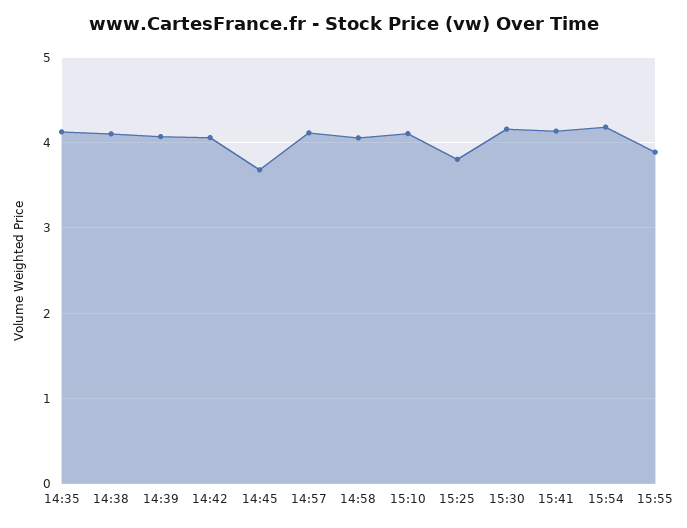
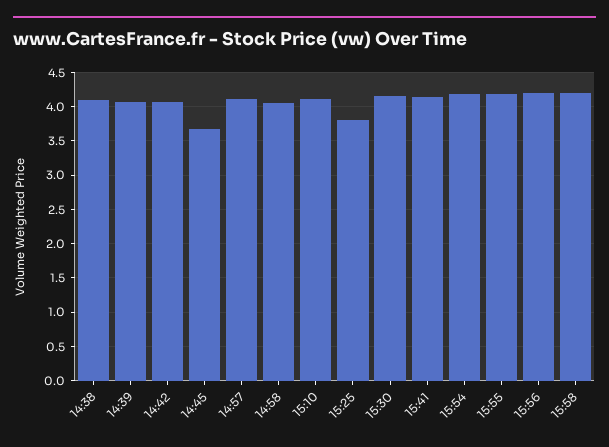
14:35: 4.1 -> none
15:55: 3.9 -> 4.2
15:56: none -> 4.2
15:58: none -> 4.2

